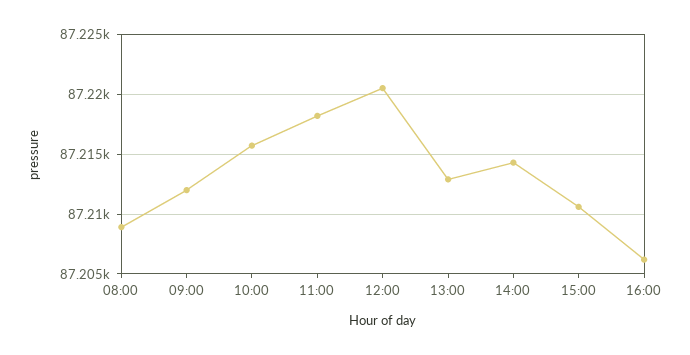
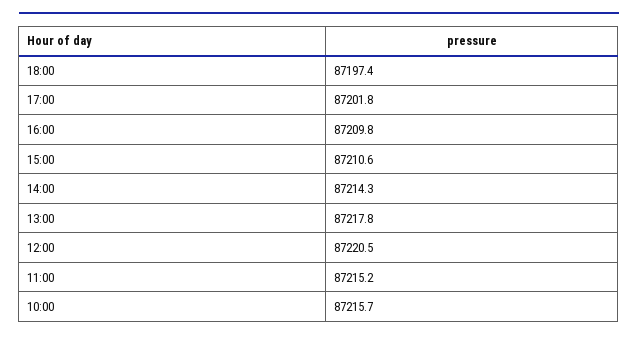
08:00: 87209 -> none
09:00: 87212 -> none
11:00: 87218 -> 87215.2
13:00: 87213 -> 87217.8
16:00: 87206 -> 87209.8
18:00: none -> 87197.4
17:00: none -> 87201.8

